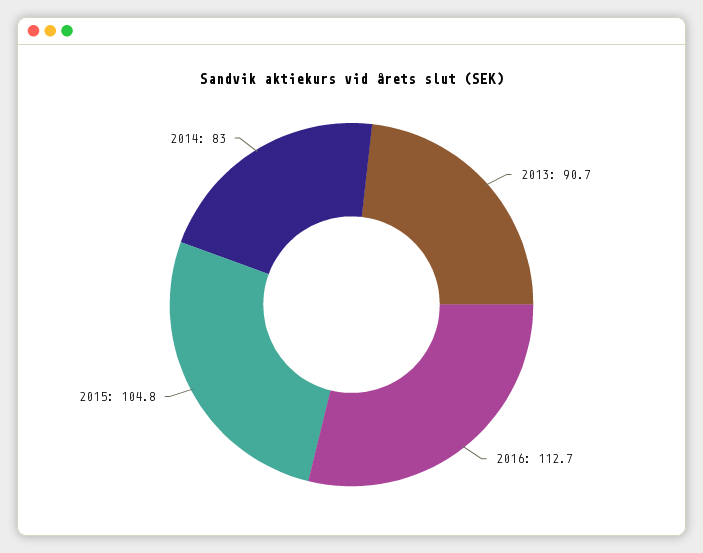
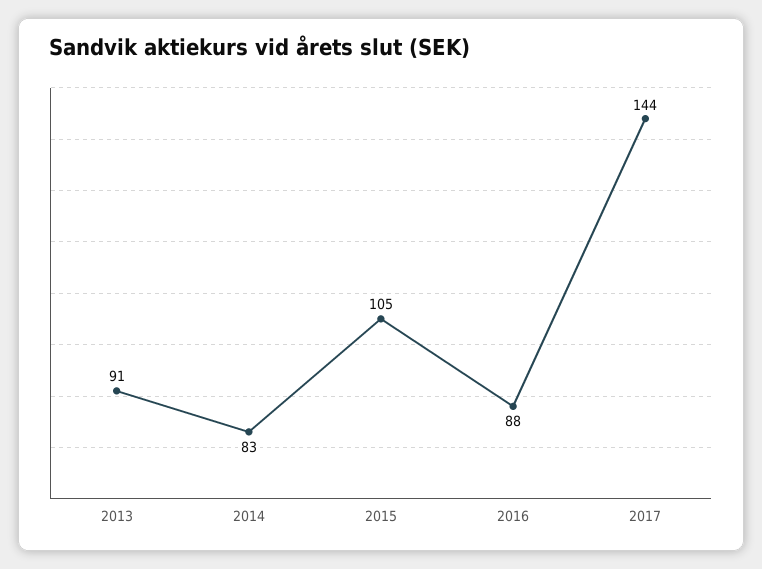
2016: 112.7 -> 88
2017: none -> 144

